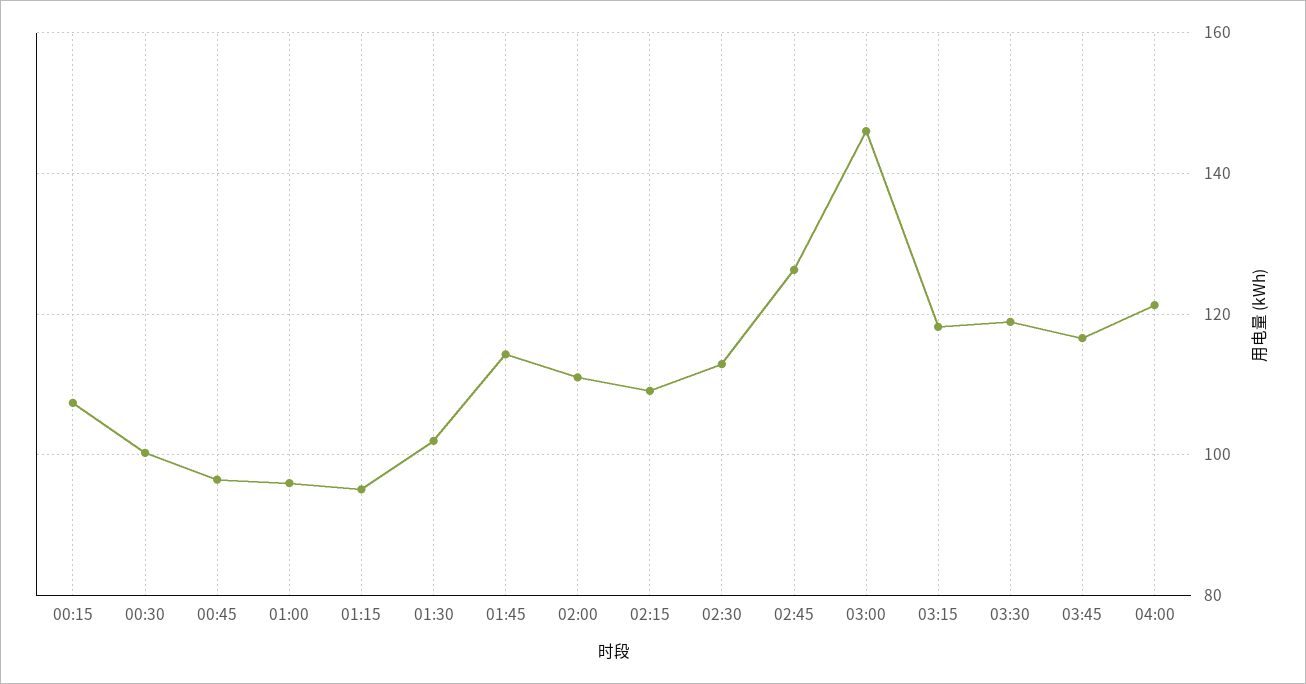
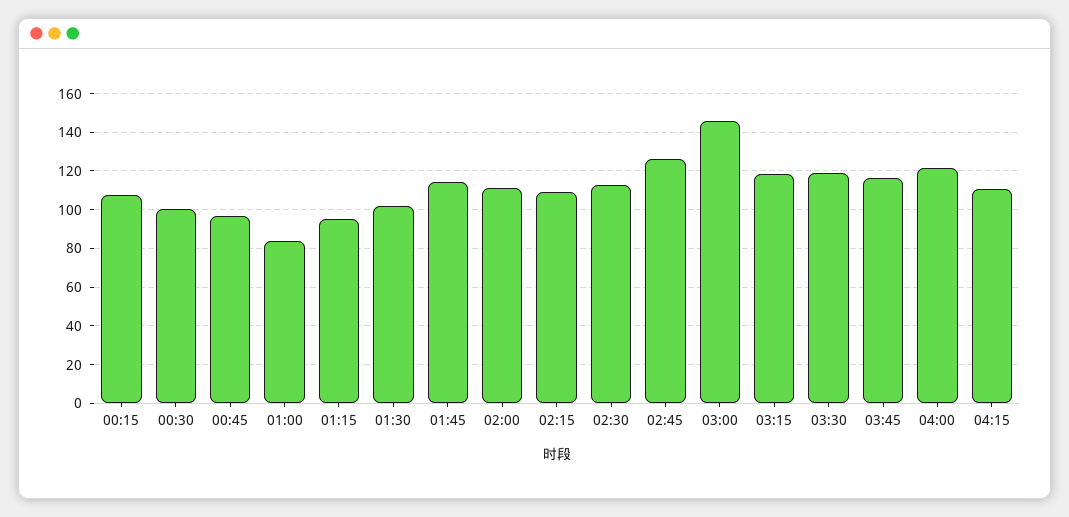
01:00: 96 -> 85
04:15: none -> 110

